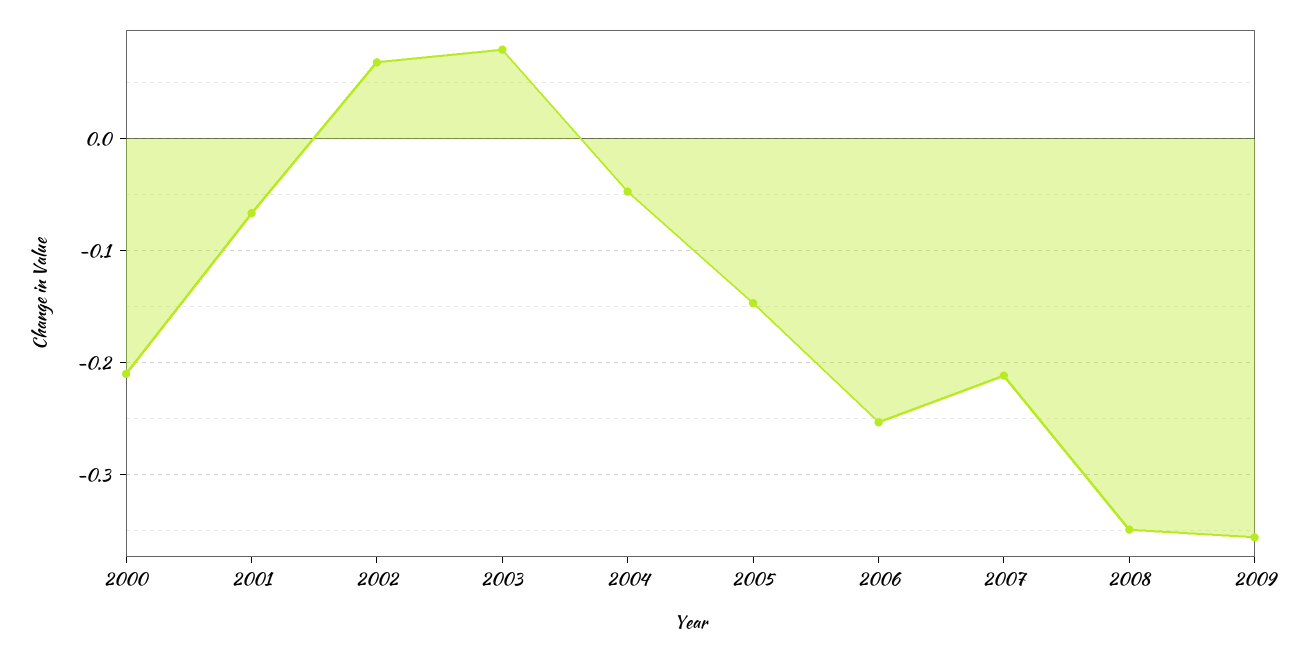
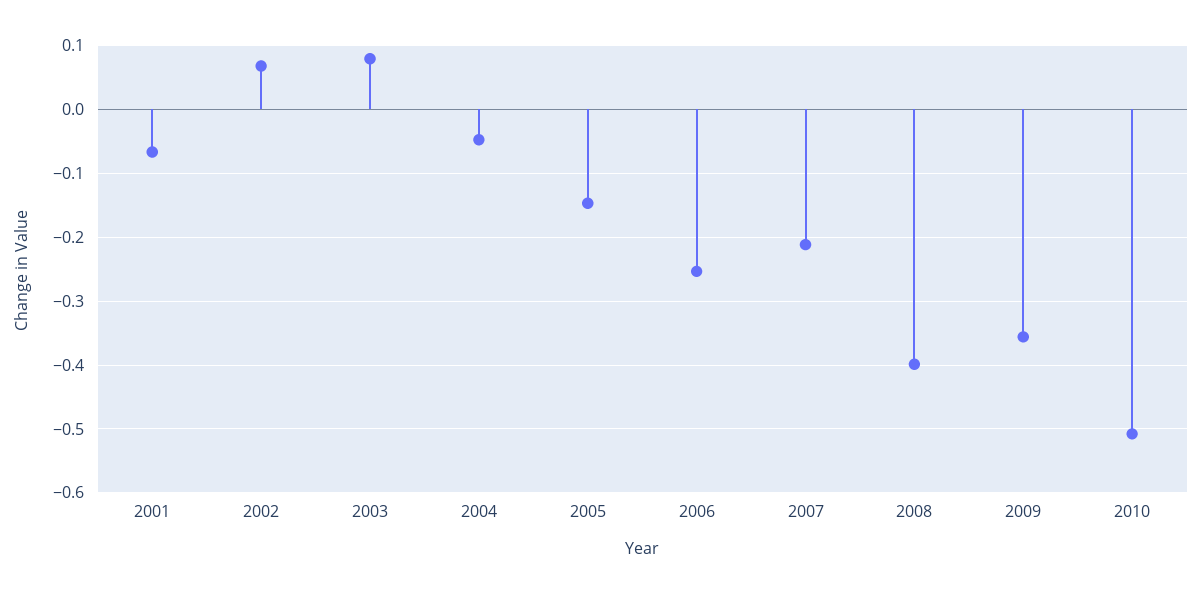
2000: -0.21 -> none
2008: -0.35 -> -0.4
2010: none -> -0.51

